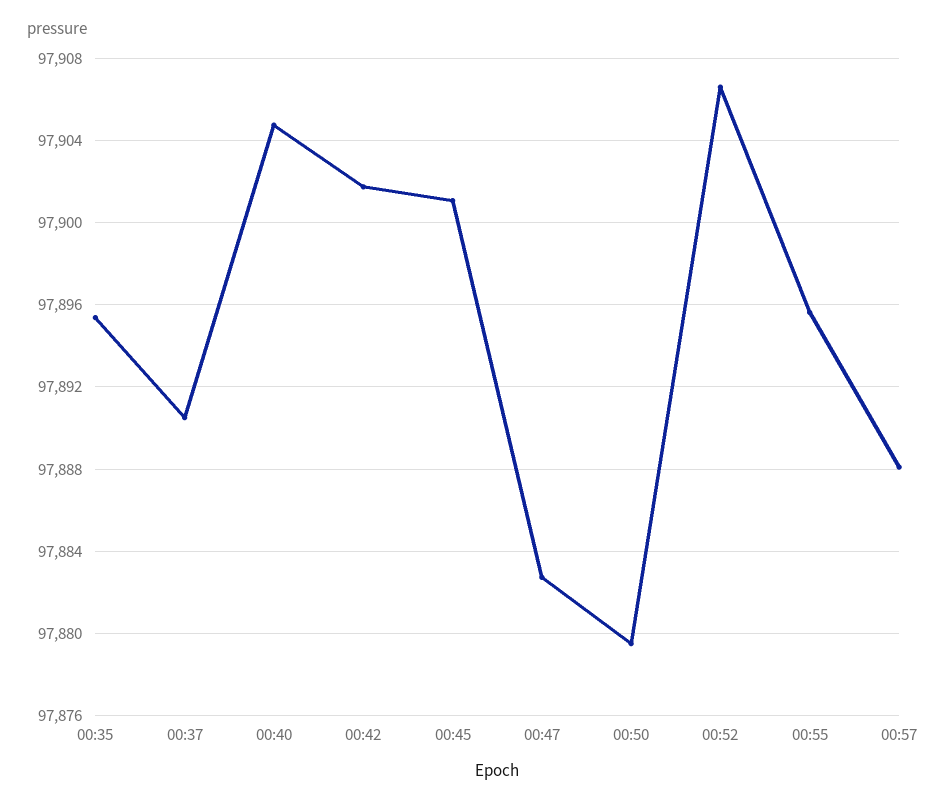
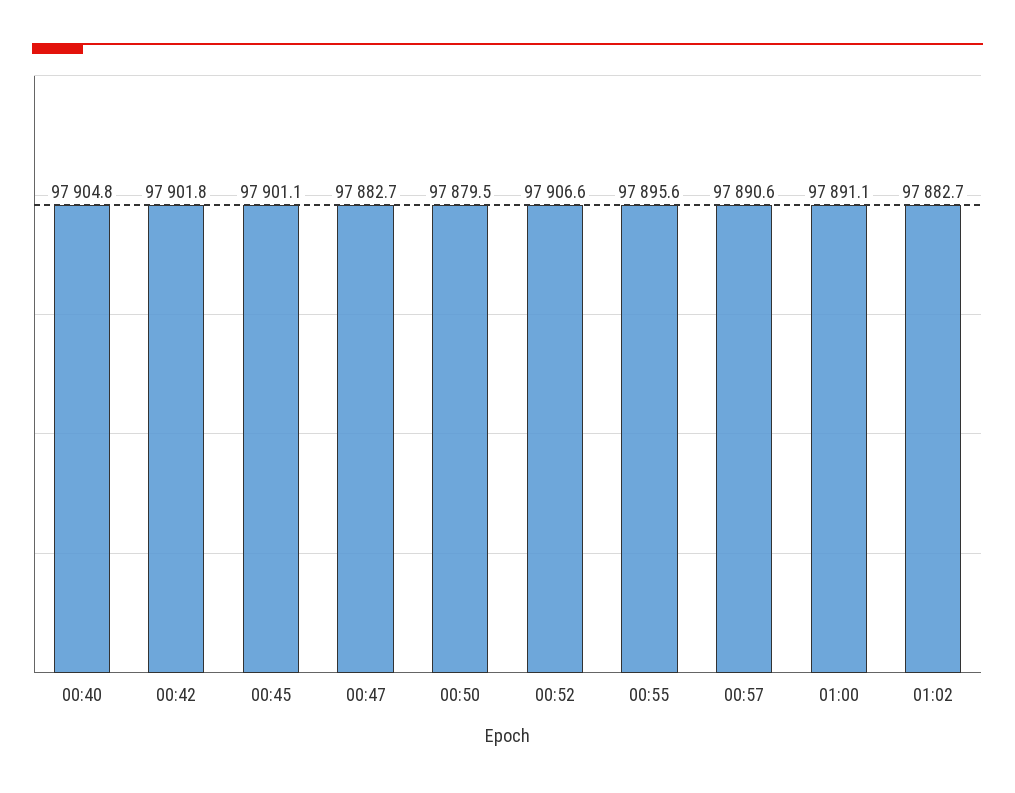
00:35: 97895.5 -> none
00:37: 97890.5 -> none
00:57: 97888 -> 97890.6
01:00: none -> 97891.1
01:02: none -> 97882.7

